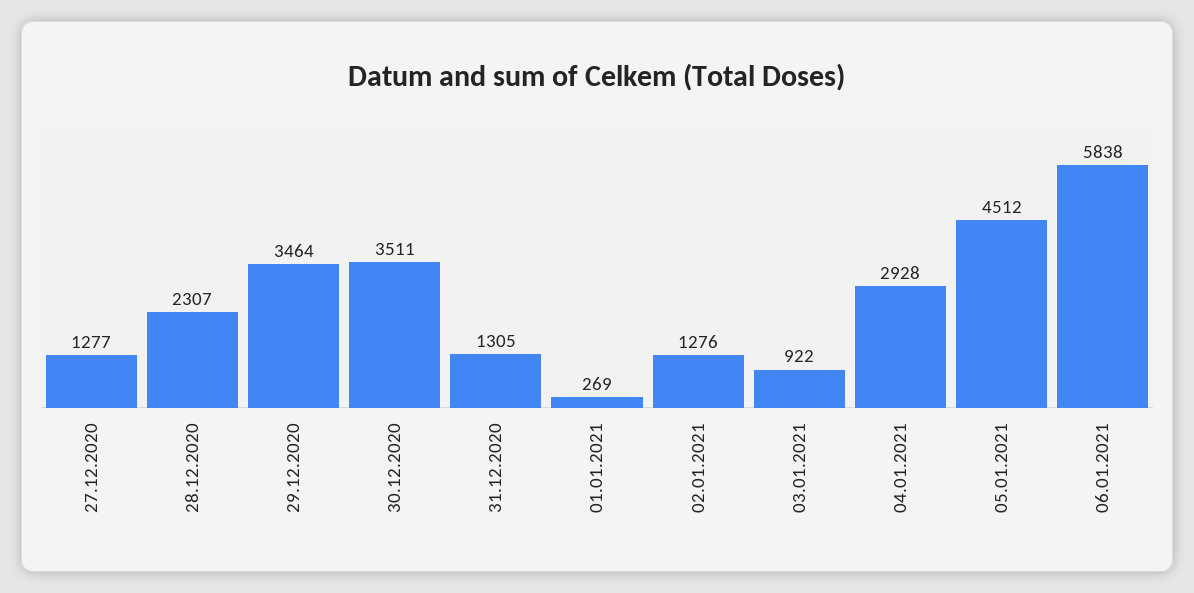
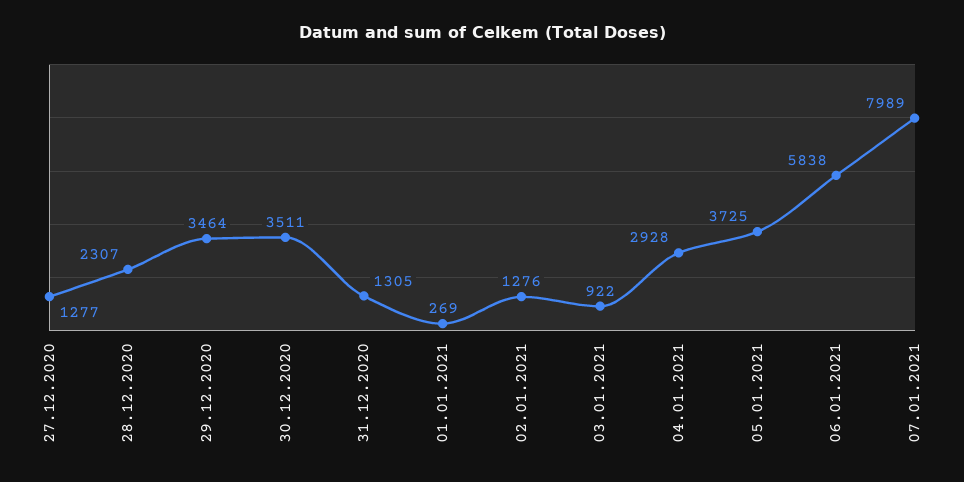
05.01.2021: 4512 -> 3725
07.01.2021: none -> 7989

